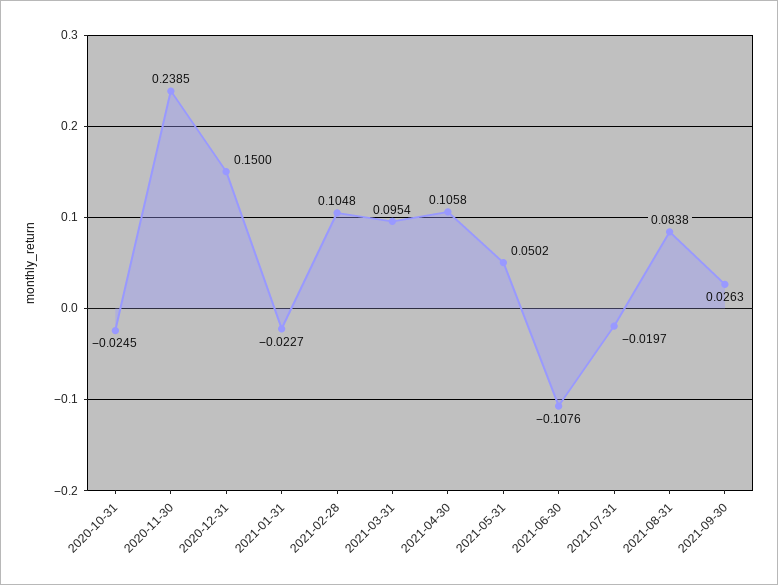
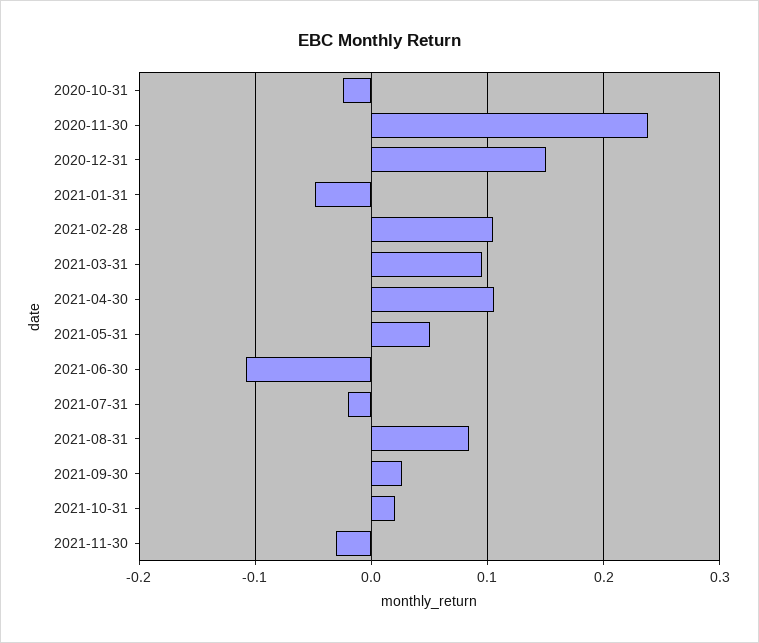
2021-01-31: -0.0227 -> -0.05
2021-10-31: none -> 0.02
2021-11-30: none -> -0.03

